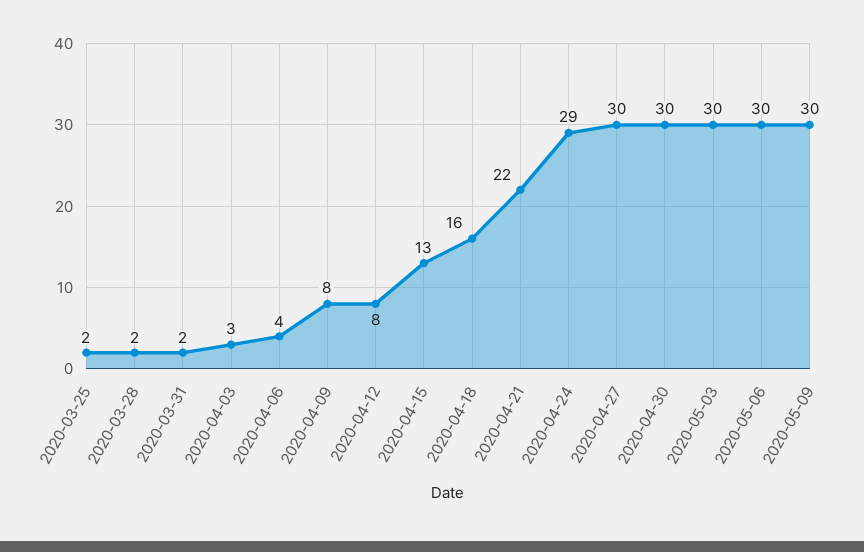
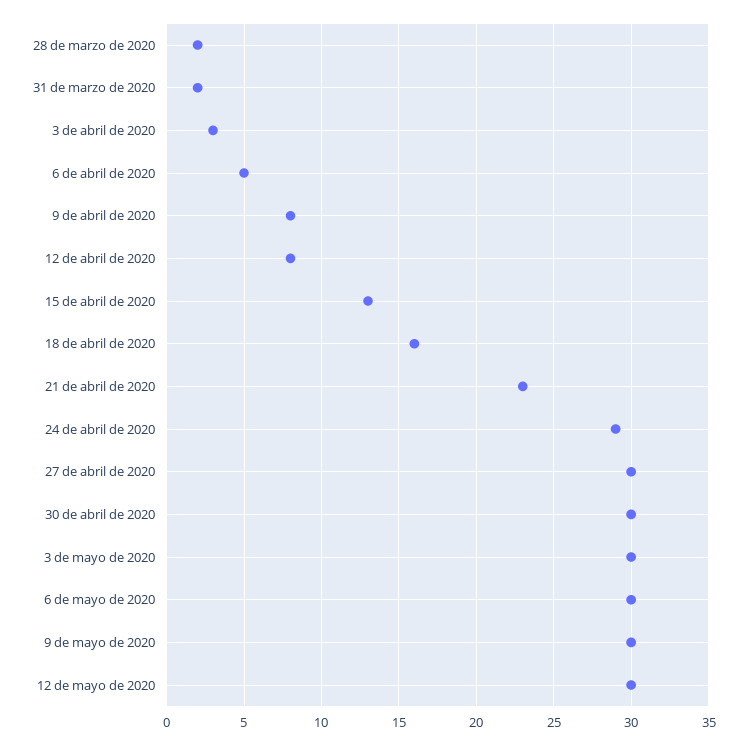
2020-03-25: 2 -> none
2020-04-06: 4 -> 5
2020-04-21: 22 -> 23
12 de mayo de 2020: none -> 30

